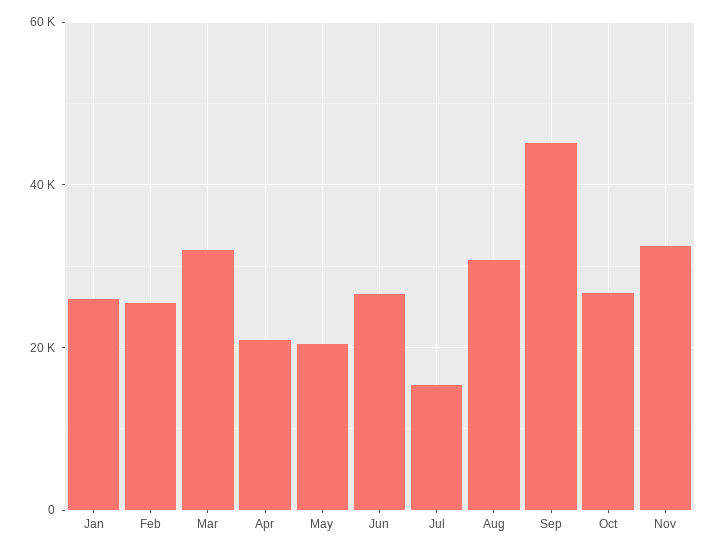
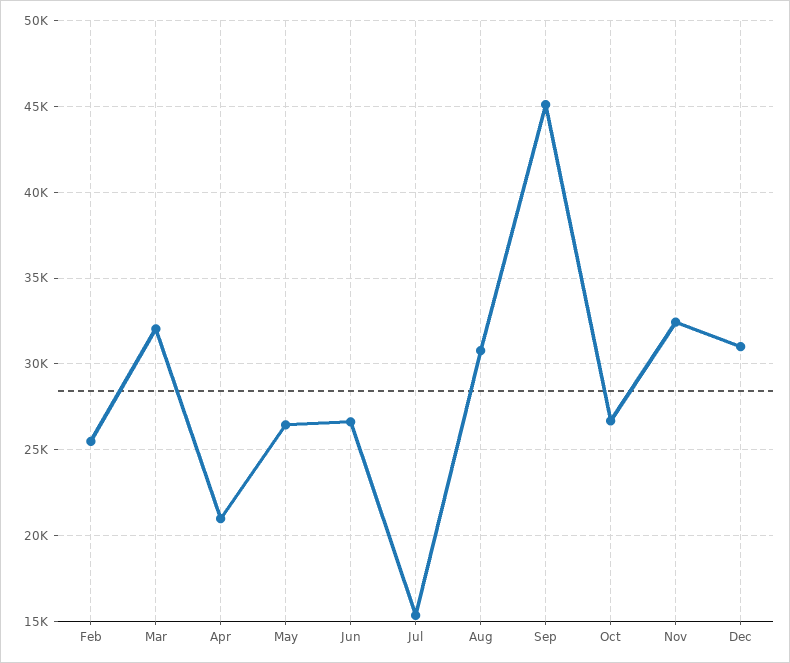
Jan: 26000 -> none
May: 20000 -> 26500
Dec: none -> 31000

